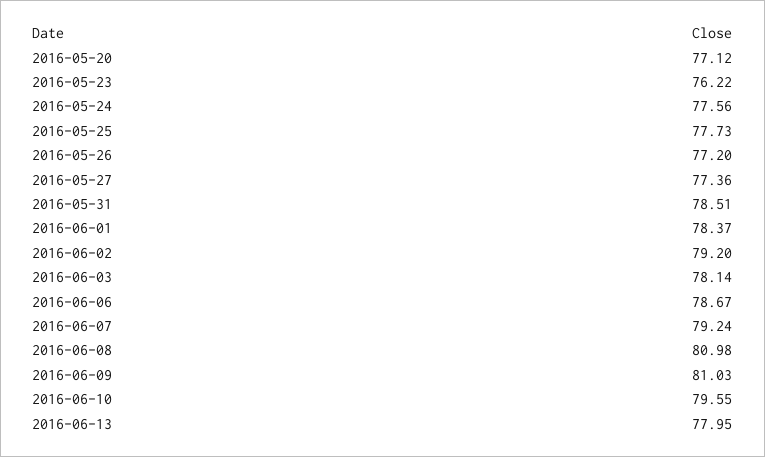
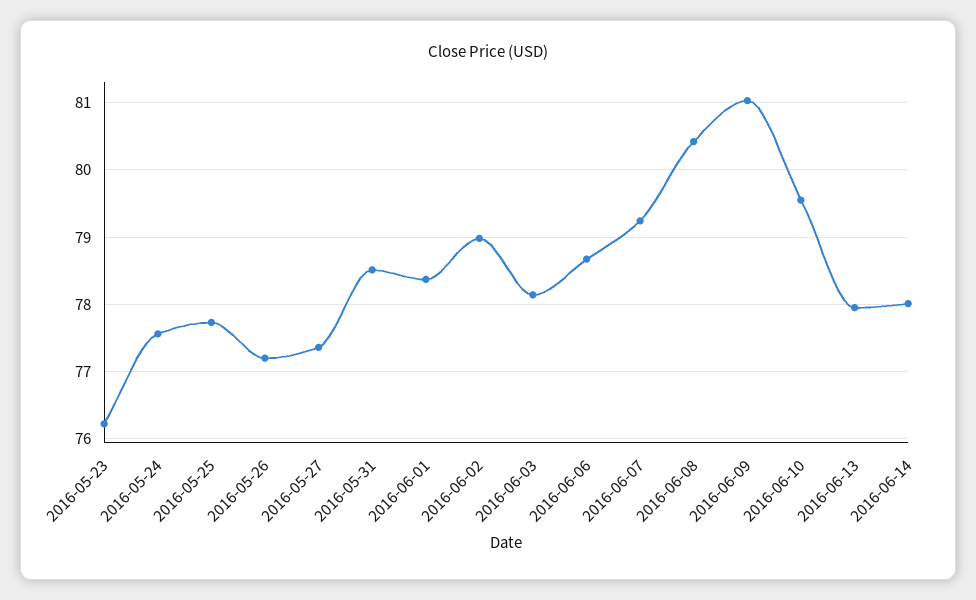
2016-05-20: 77.12 -> none
2016-06-02: 79.2 -> 79
2016-06-08: 80.98 -> 80.4
2016-06-14: none -> 78

